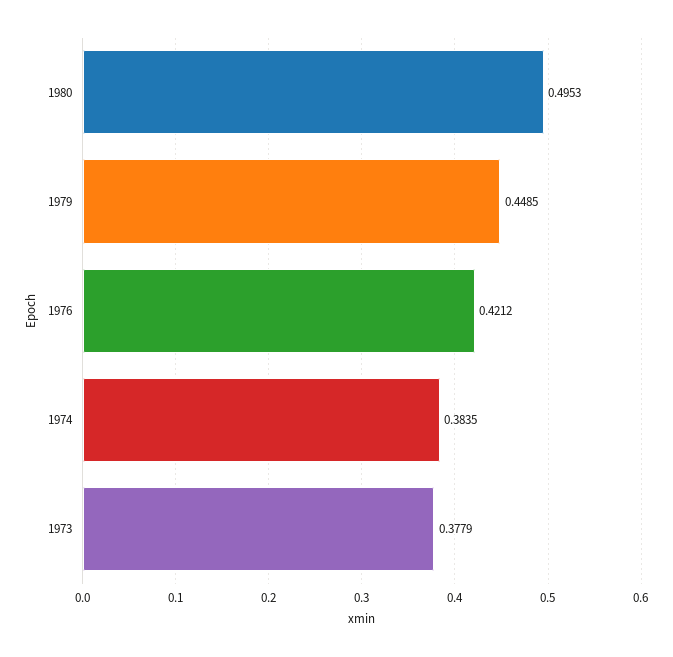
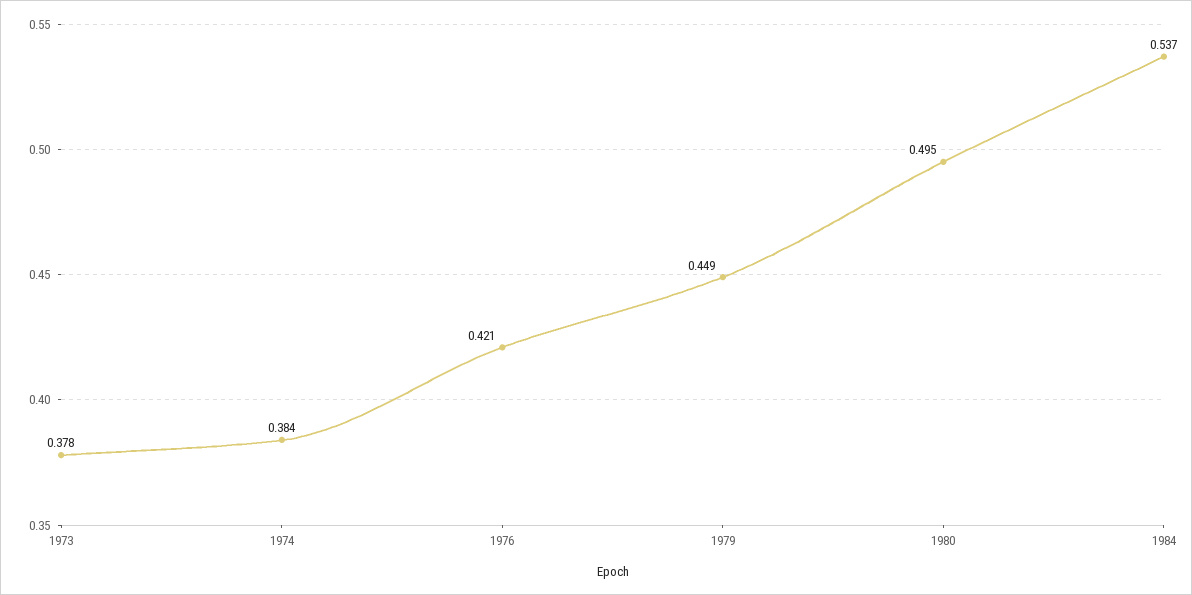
1984: none -> 0.537

